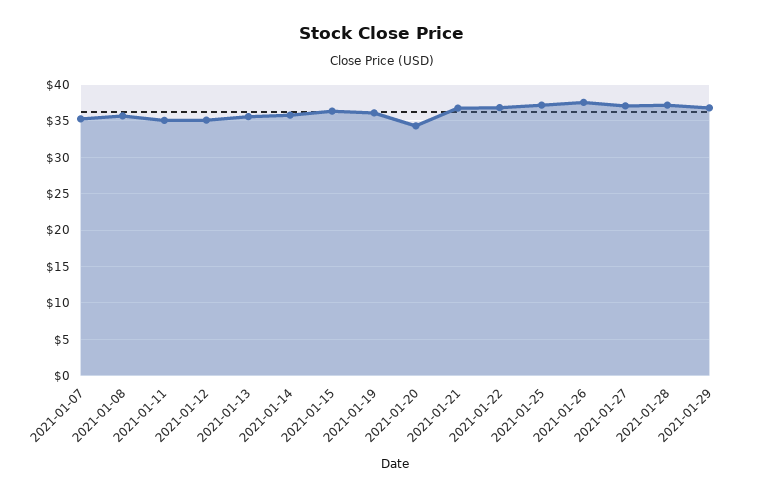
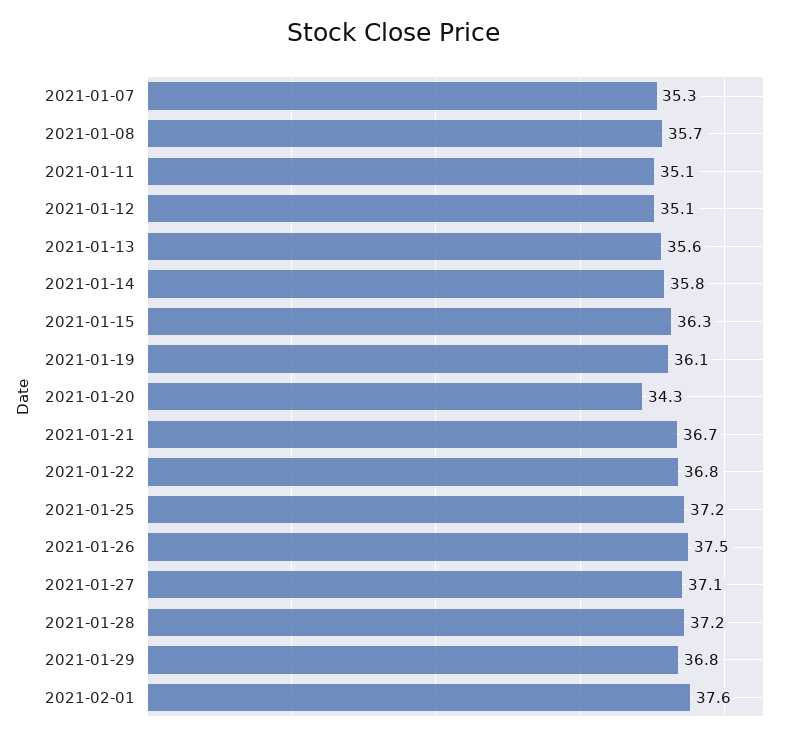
2021-02-01: none -> 37.6

